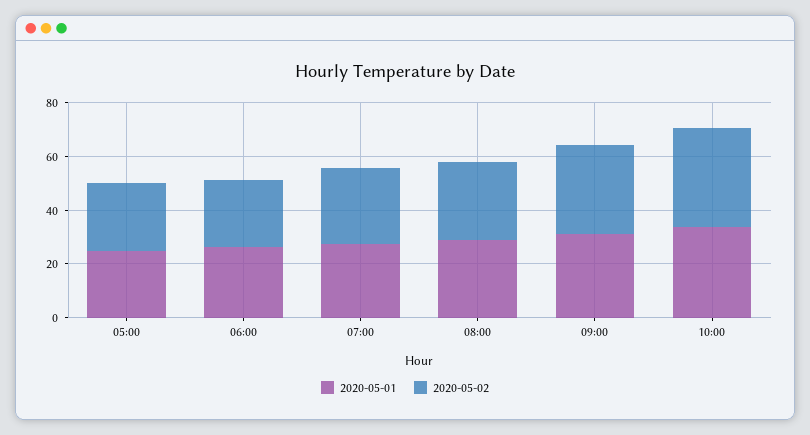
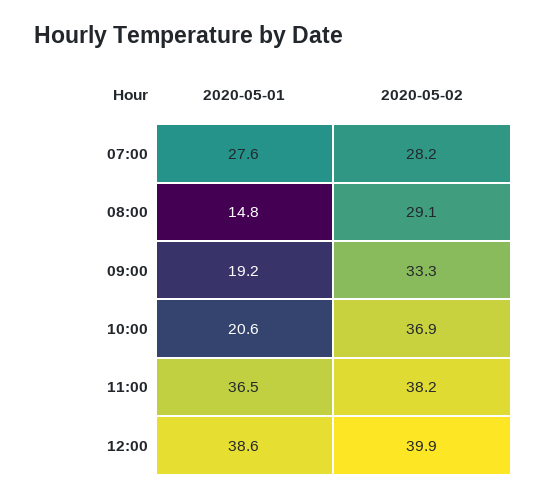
2020-05-01, 05:00: 25 -> none
2020-05-02, 05:00: 25 -> none
2020-05-01, 06:00: 25 -> none
2020-05-02, 06:00: 25 -> none
2020-05-01, 08:00: 30 -> 14.8
2020-05-01, 09:00: 30 -> 19.2
2020-05-01, 10:00: 35 -> 20.6
2020-05-01, 11:00: none -> 36.5
2020-05-02, 11:00: none -> 38.2
2020-05-01, 12:00: none -> 38.6
2020-05-02, 12:00: none -> 39.9

